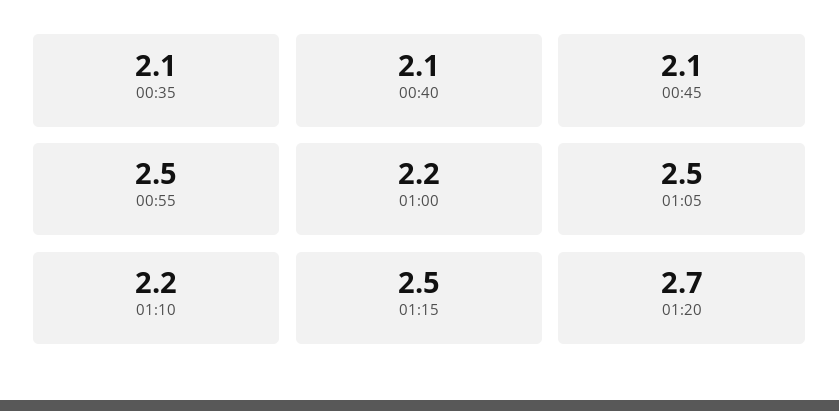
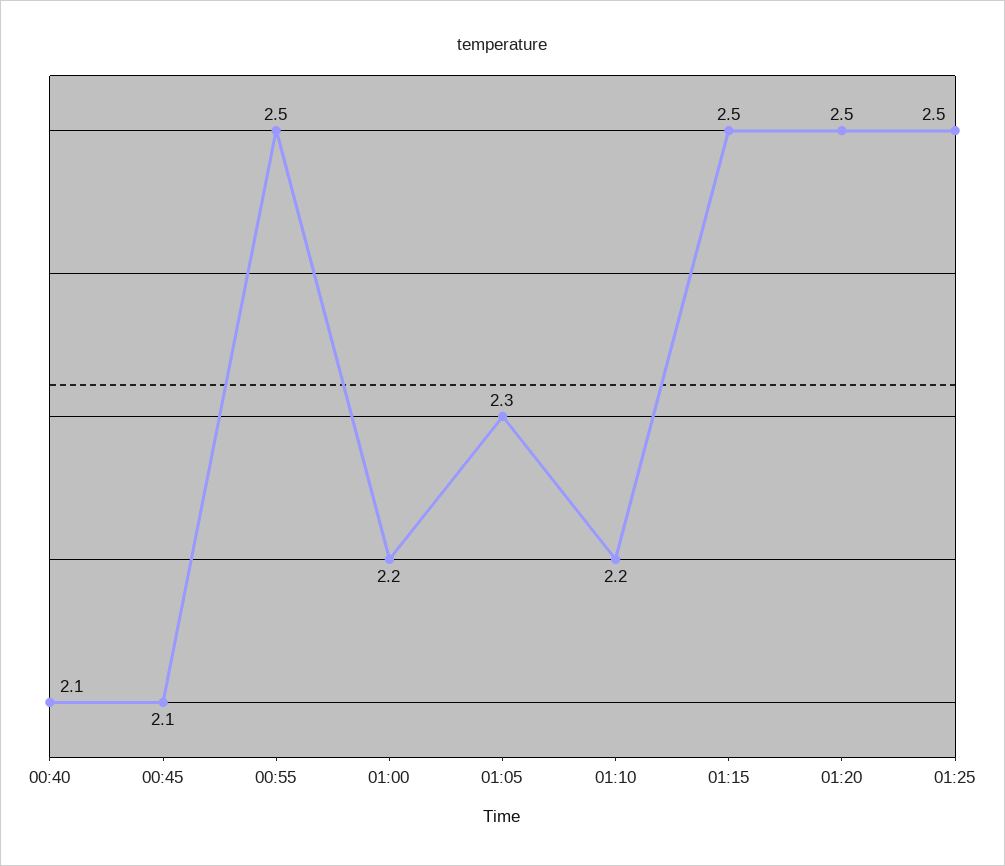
00:35: 2.1 -> none
01:05: 2.5 -> 2.3
01:20: 2.7 -> 2.5
01:25: none -> 2.5

